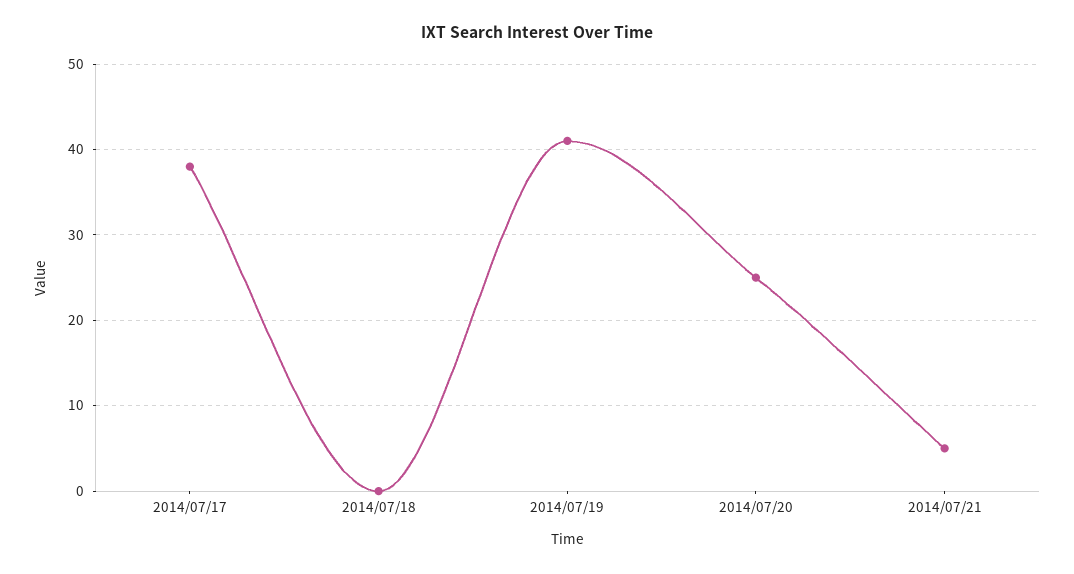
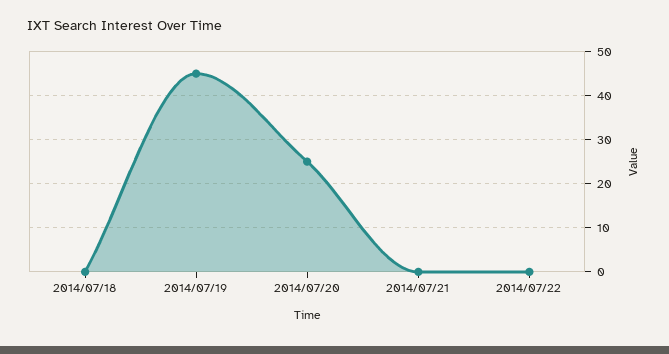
2014/07/17: 38 -> none
2014/07/19: 41 -> 45
2014/07/21: 5 -> 0
2014/07/22: none -> 0

